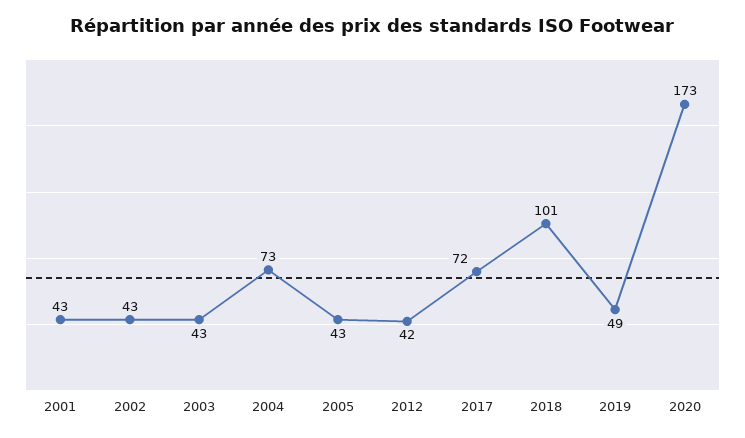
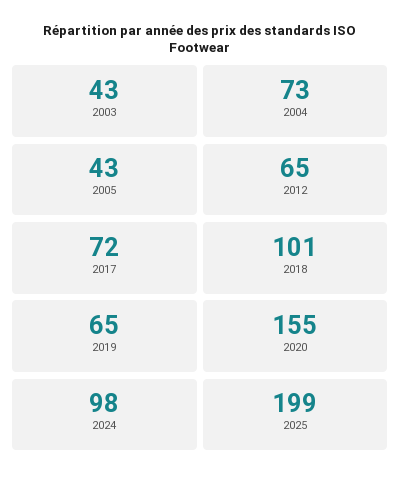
2001: 43 -> none
2002: 43 -> none
2012: 42 -> 65
2019: 49 -> 65
2020: 173 -> 155
2024: none -> 98
2025: none -> 199

